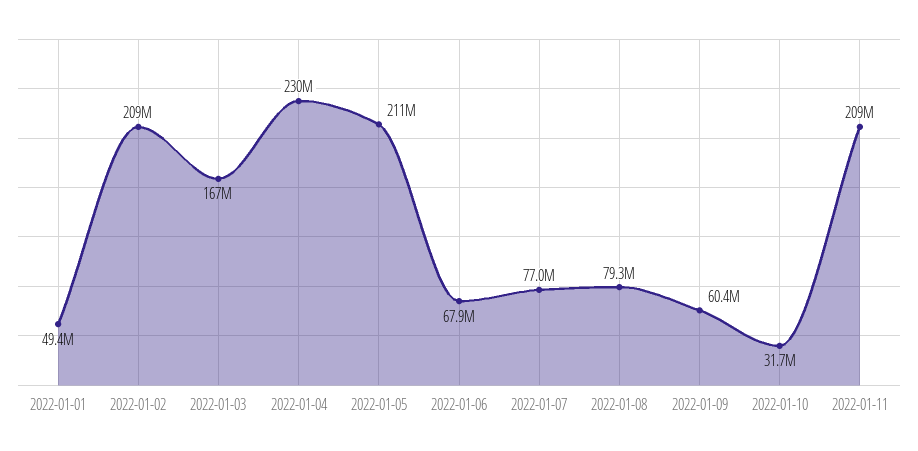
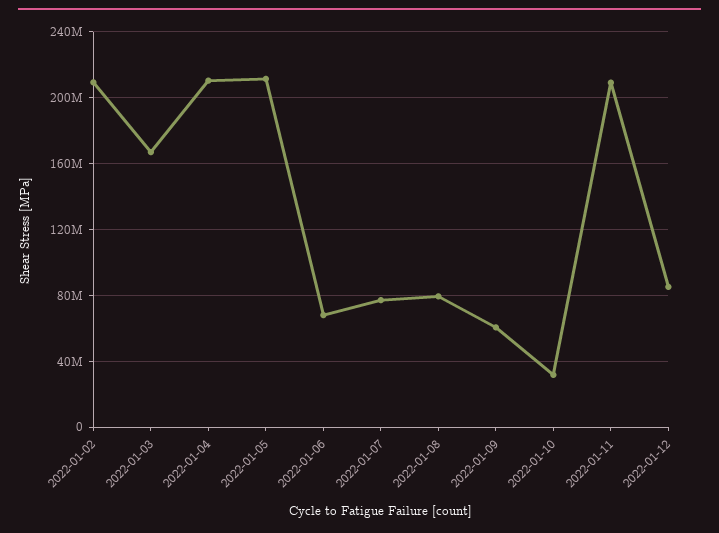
2022-01-01: 49400000 -> none
2022-01-04: 230000000 -> 210000000
2022-01-12: none -> 85000000

